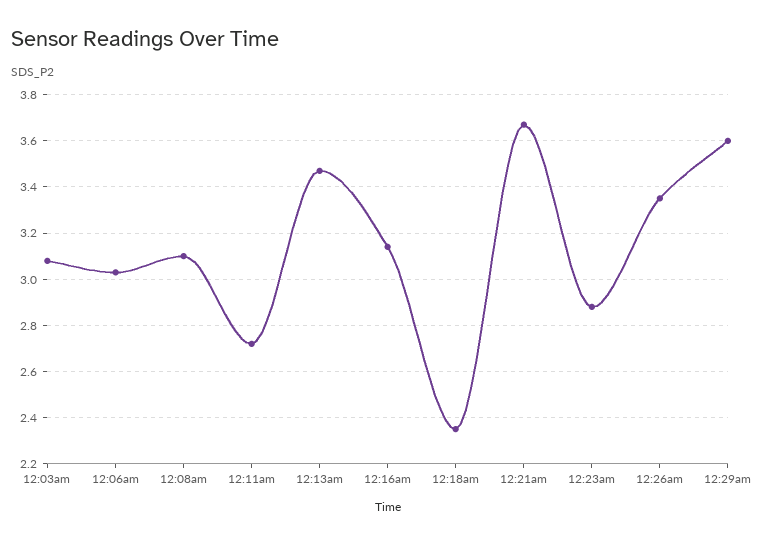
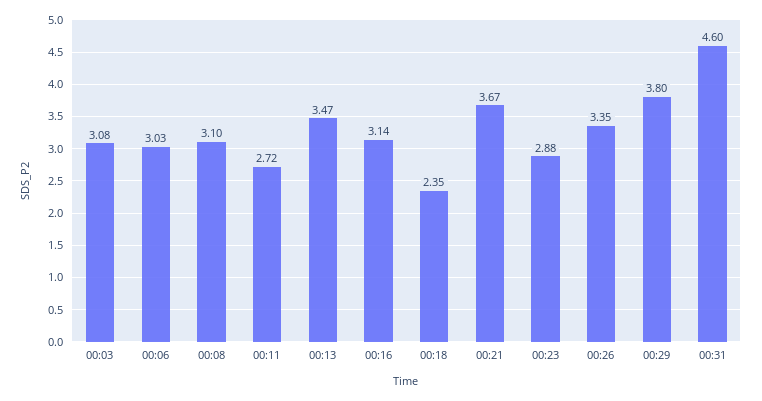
12:29am: 3.6 -> 3.8
00:31: none -> 4.6

